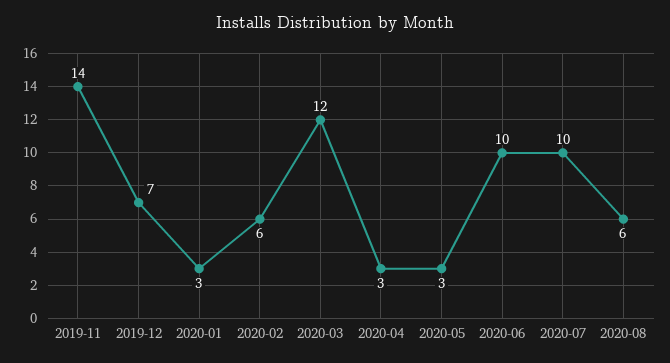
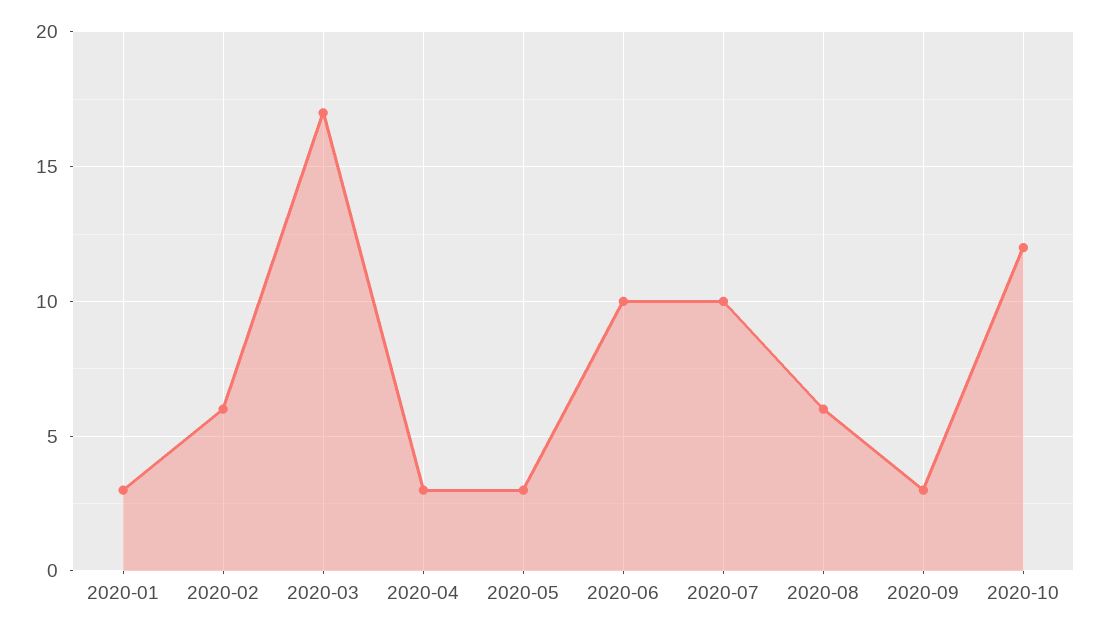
2019-11: 14 -> none
2019-12: 7 -> none
2020-03: 12 -> 17
2020-09: none -> 3
2020-10: none -> 12

